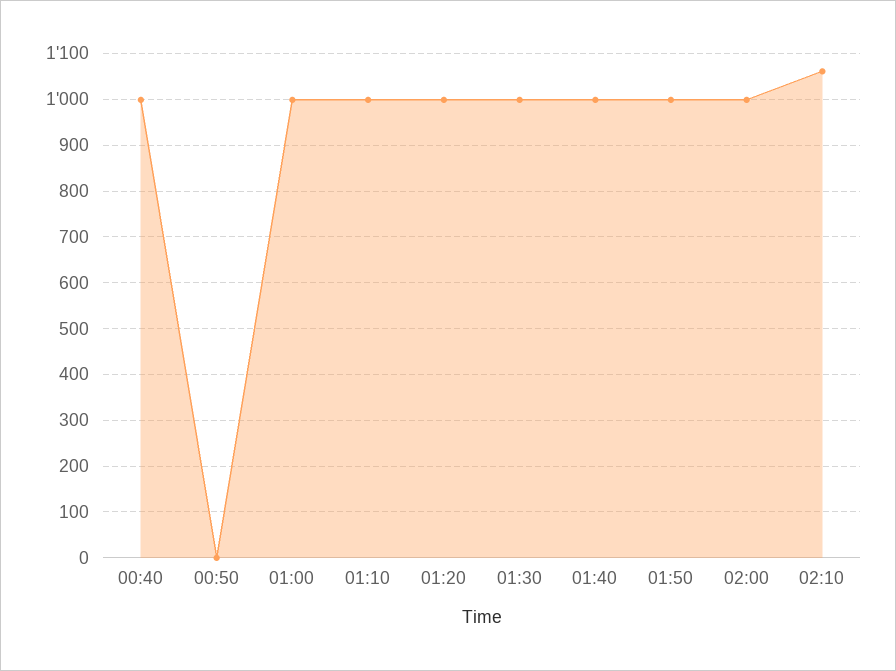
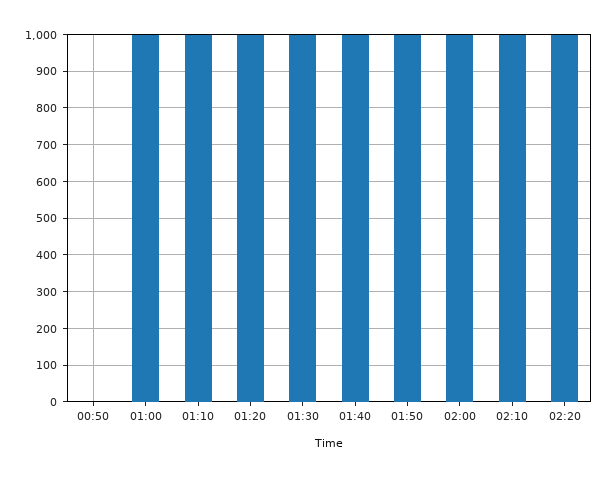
00:40: 1000 -> none
02:10: 1060 -> 1000
02:20: none -> 1000

